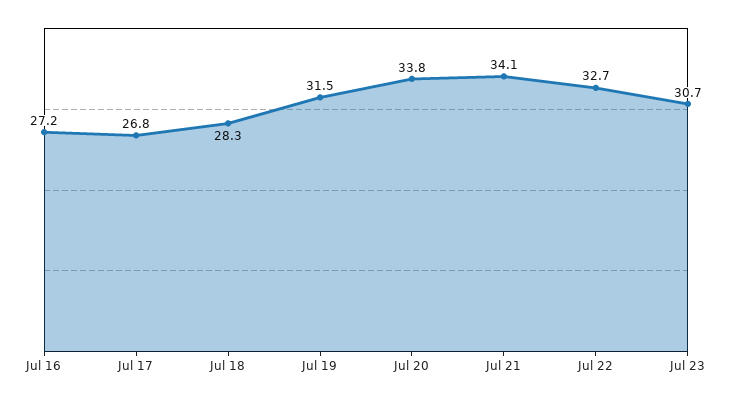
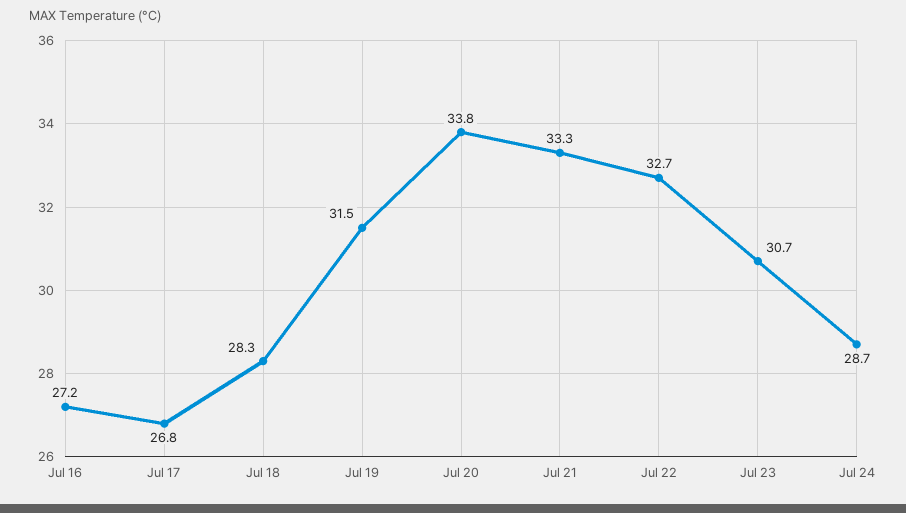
Jul 21: 34.1 -> 33.3
Jul 24: none -> 28.7

